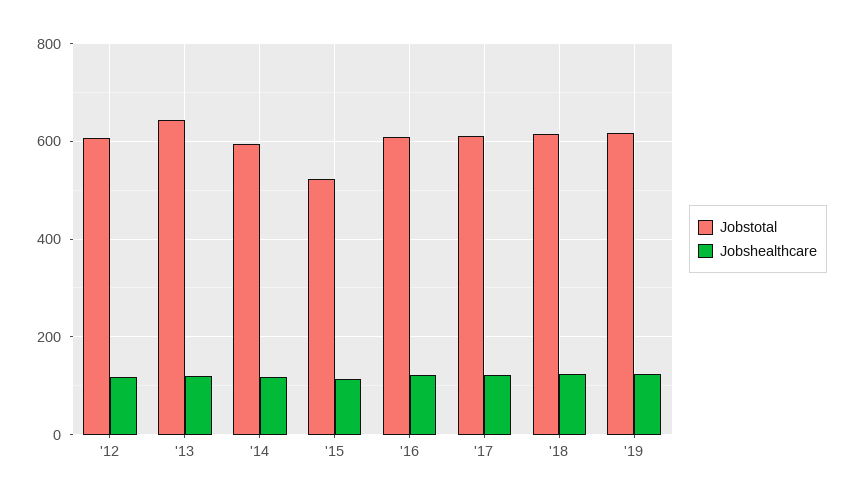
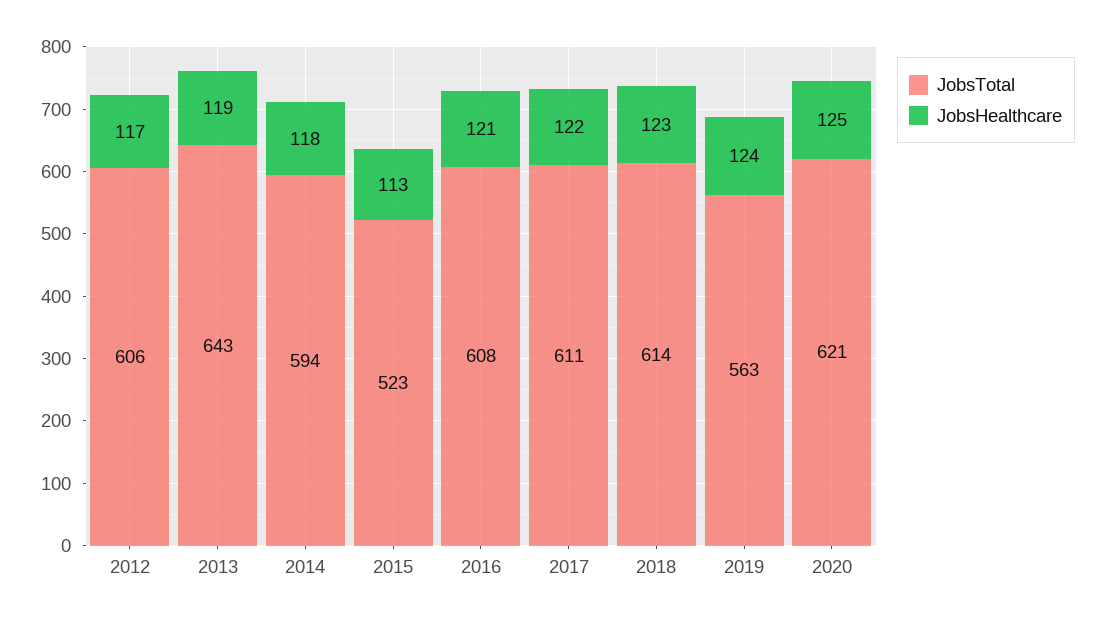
Jobstotal, '19: 620 -> 563
Jobstotal, 2020: none -> 621
Jobshealthcare, 2020: none -> 125

